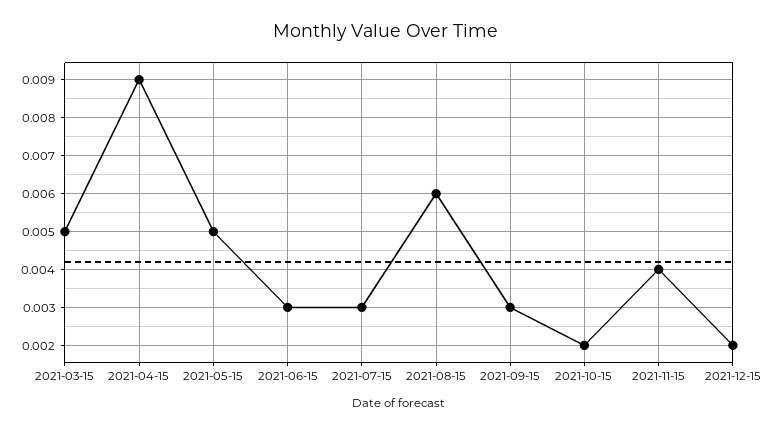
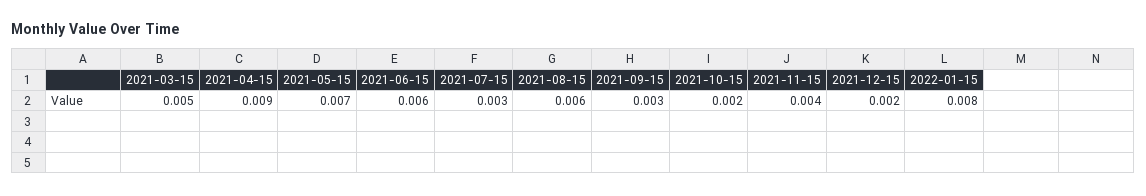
2021-05-15: 0.005 -> 0.007
2021-06-15: 0.003 -> 0.006
2022-01-15: none -> 0.008

